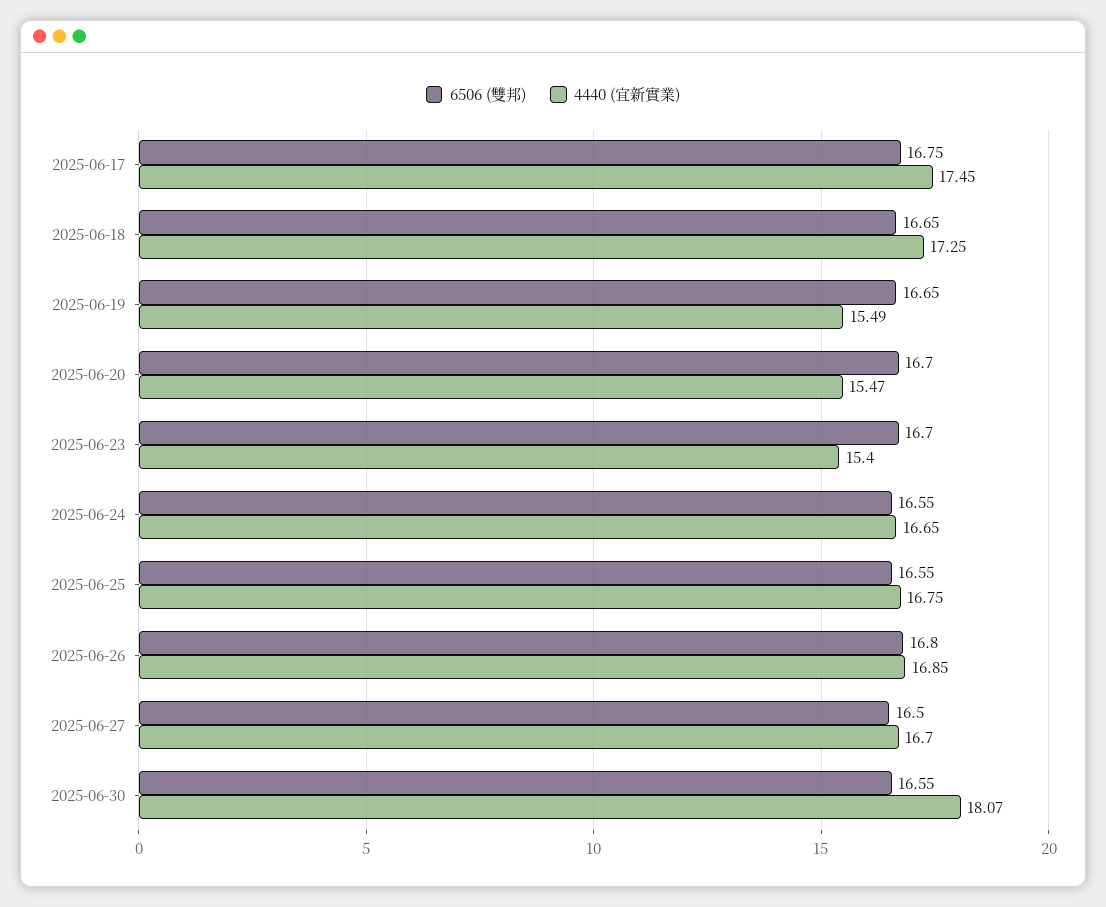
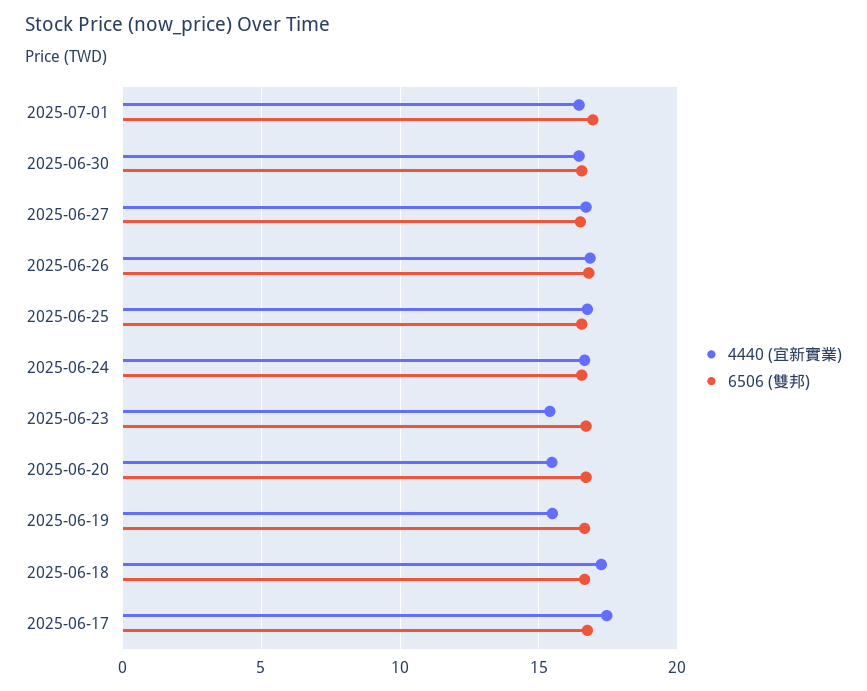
4440 (宜新實業), 2025-06-30: 18.07 -> 16.5
4440 (宜新實業), 2025-07-01: none -> 16.5
6506 (雙邦), 2025-07-01: none -> 17

